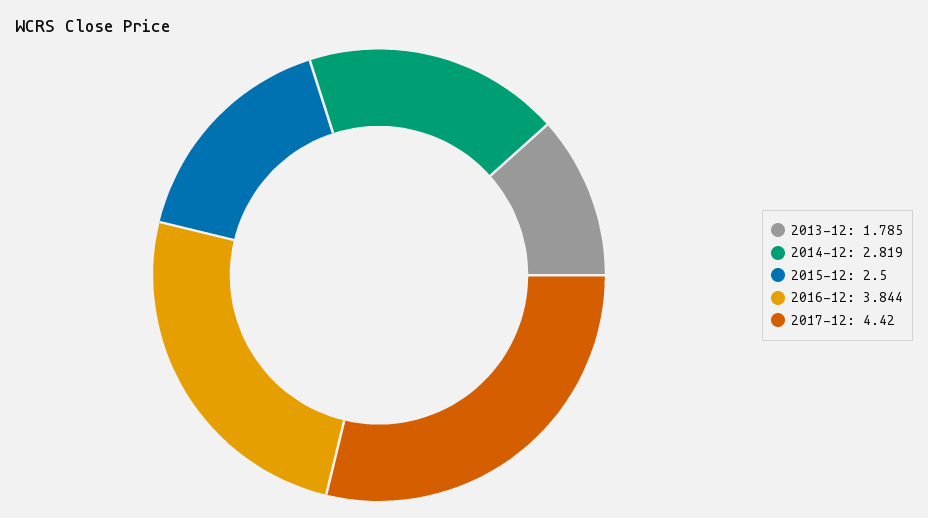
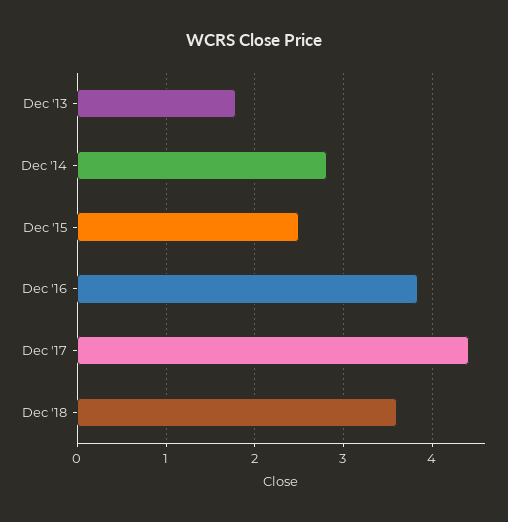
Dec '18: none -> 3.6

